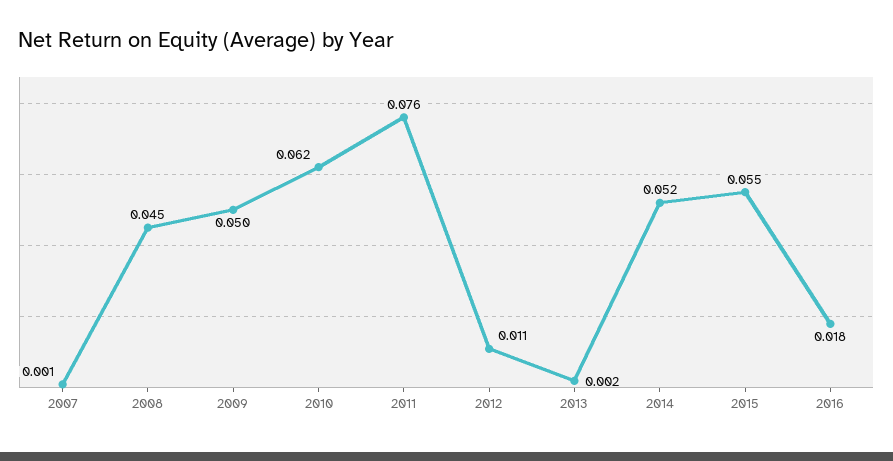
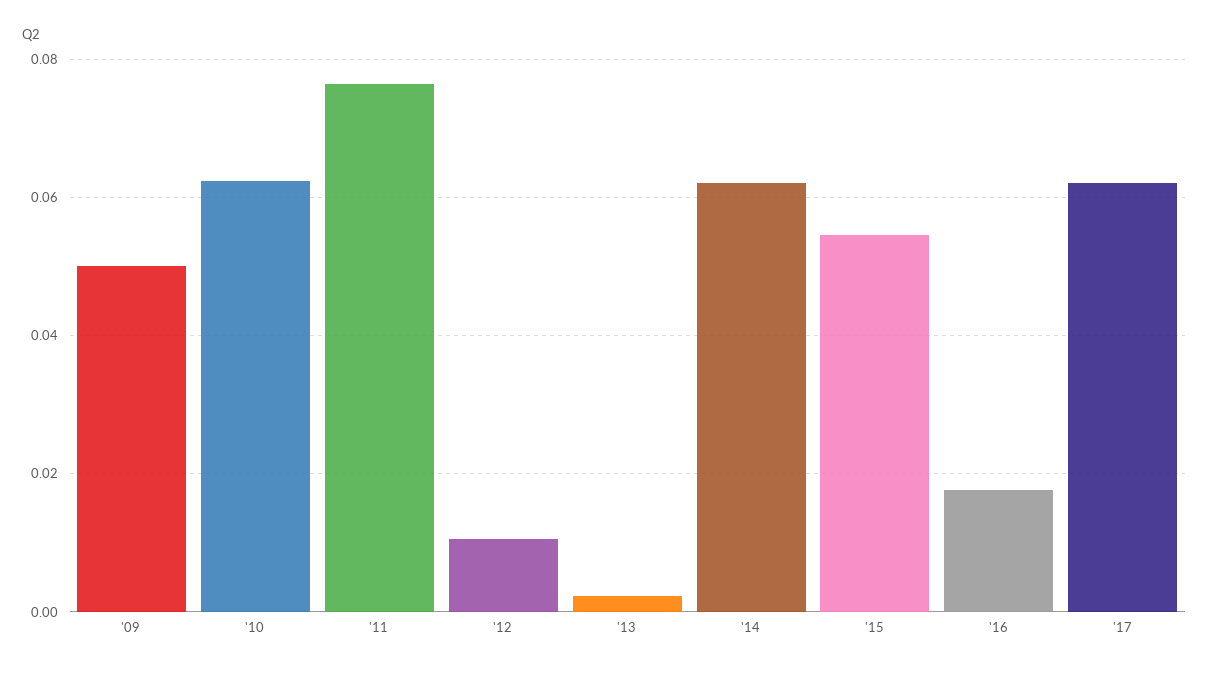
2007: 0.001 -> none
2008: 0.045 -> none
2014: 0.052 -> 0.062
'17: none -> 0.062

